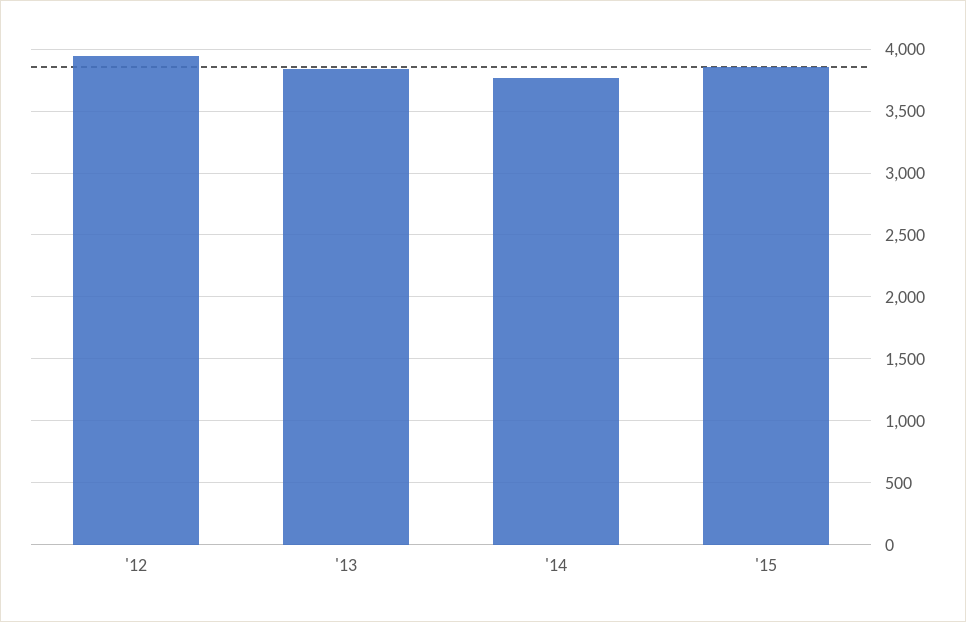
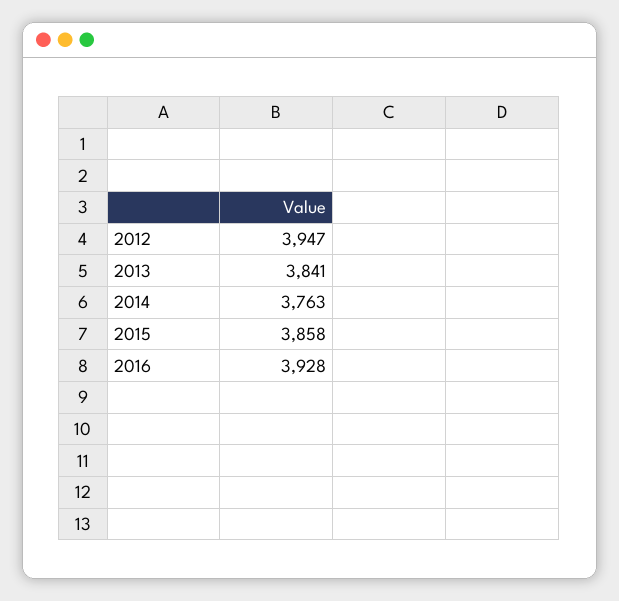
2016: none -> 3928

